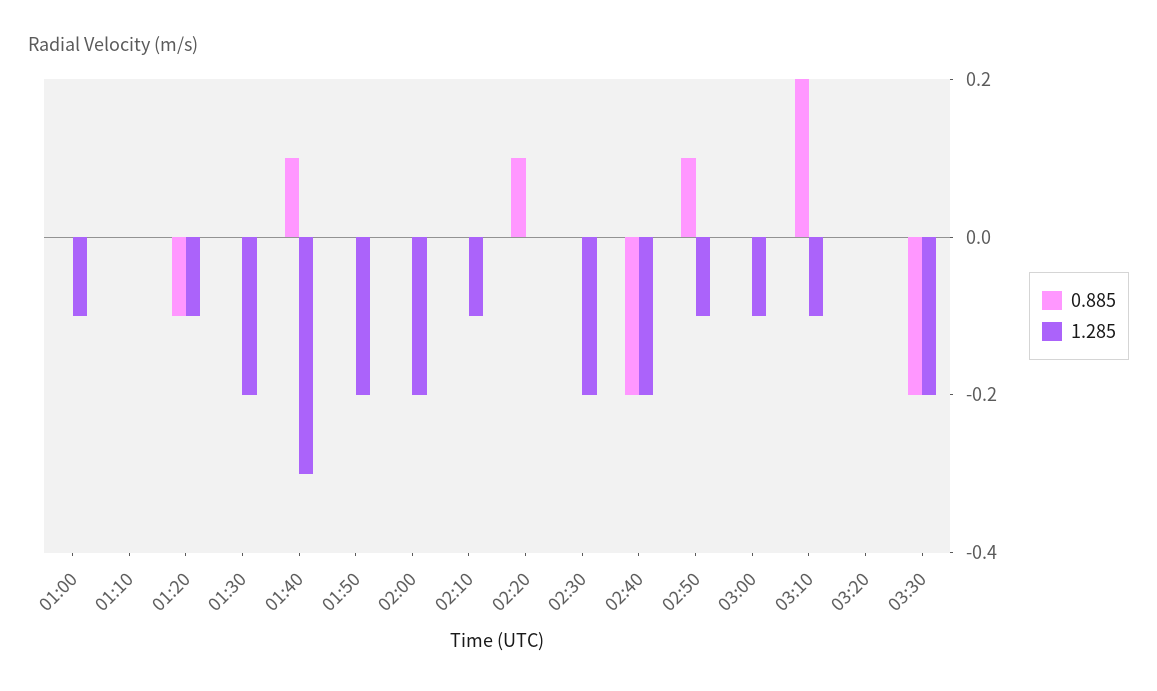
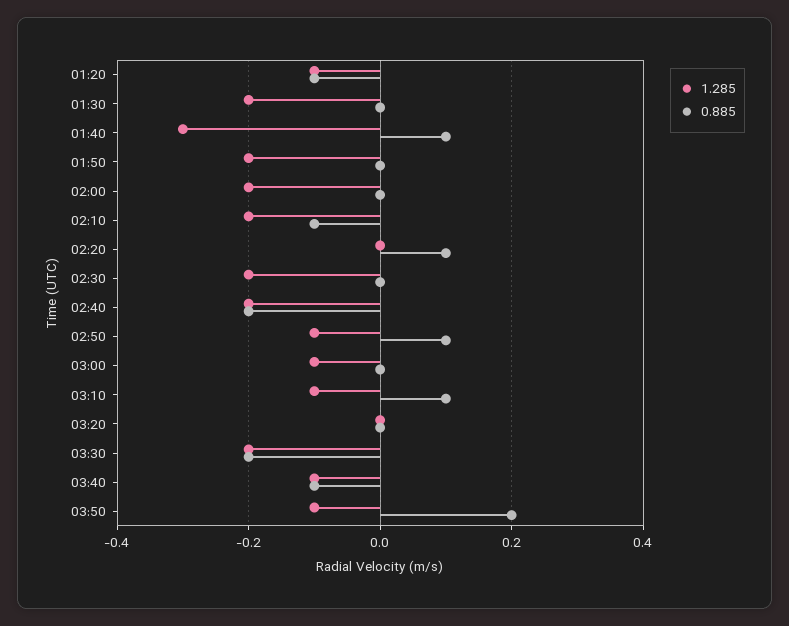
0.885, 01:00: 0 -> none
1.285, 01:00: -0.1 -> none
0.885, 01:10: 0 -> none
1.285, 01:10: 0 -> none
0.885, 02:10: 0 -> -0.1
1.285, 02:10: -0.1 -> -0.2
0.885, 03:10: 0.2 -> 0.1
1.285, 03:40: none -> -0.1
0.885, 03:40: none -> -0.1
1.285, 03:50: none -> -0.1
0.885, 03:50: none -> 0.2

